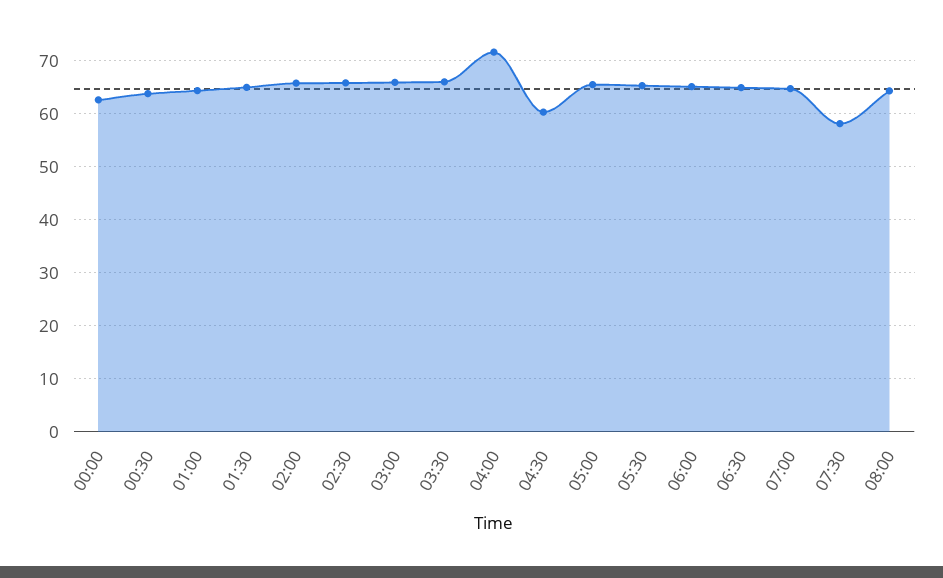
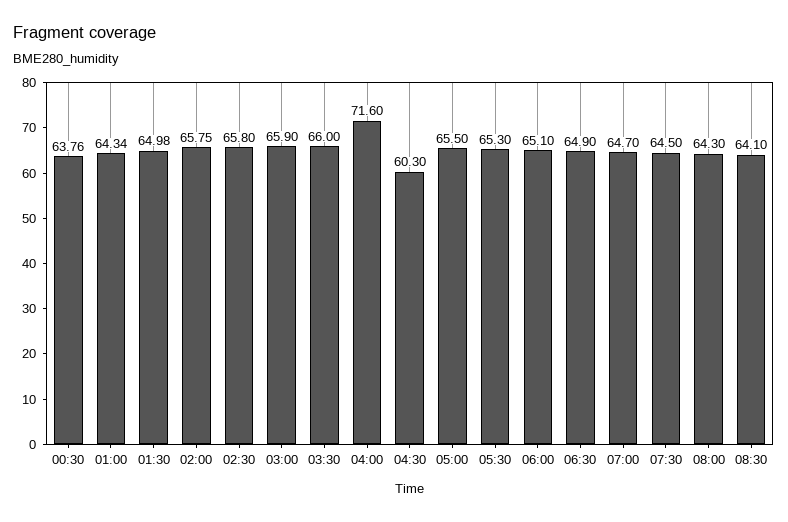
00:00: 62 -> none
07:30: 58 -> 64.5
08:30: none -> 64.1

